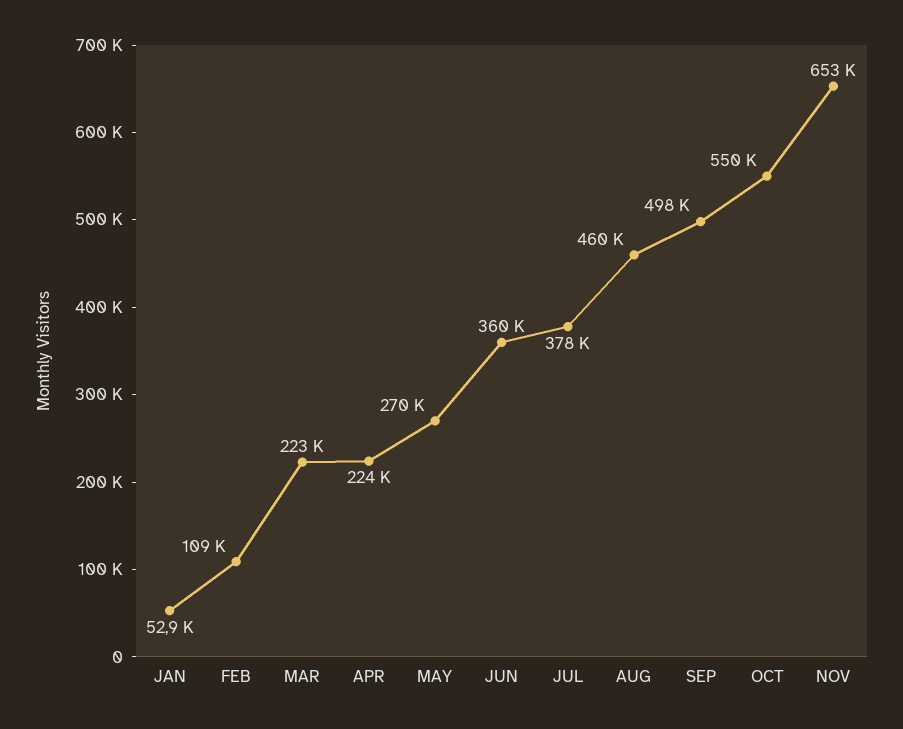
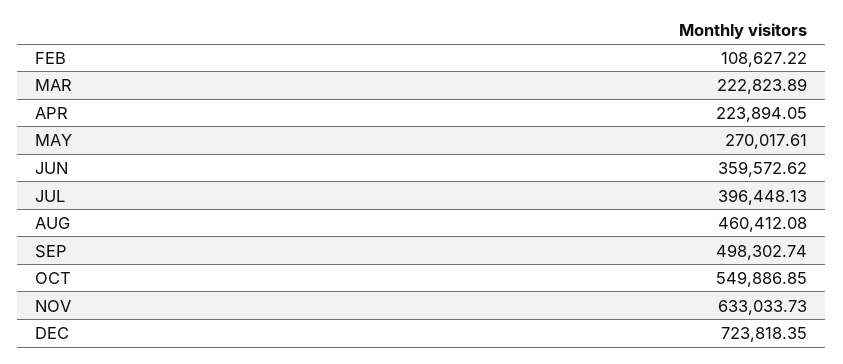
JAN: 52900 -> none
JUL: 378000 -> 396448.13
NOV: 653000 -> 633033.73
DEC: none -> 723818.35

